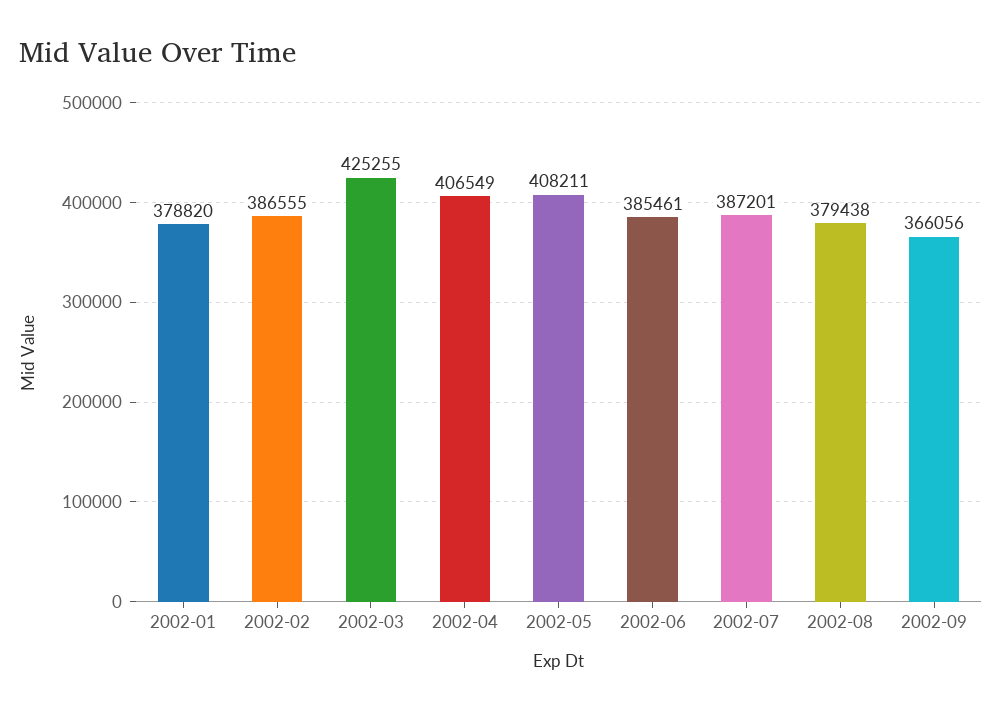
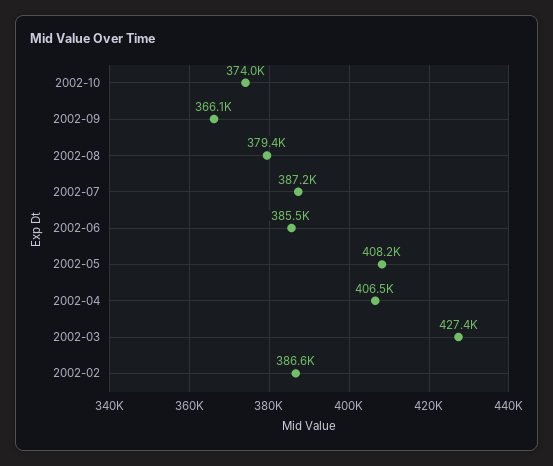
2002-01: 378820 -> none
2002-03: 425255 -> 427400
2002-10: none -> 374000

